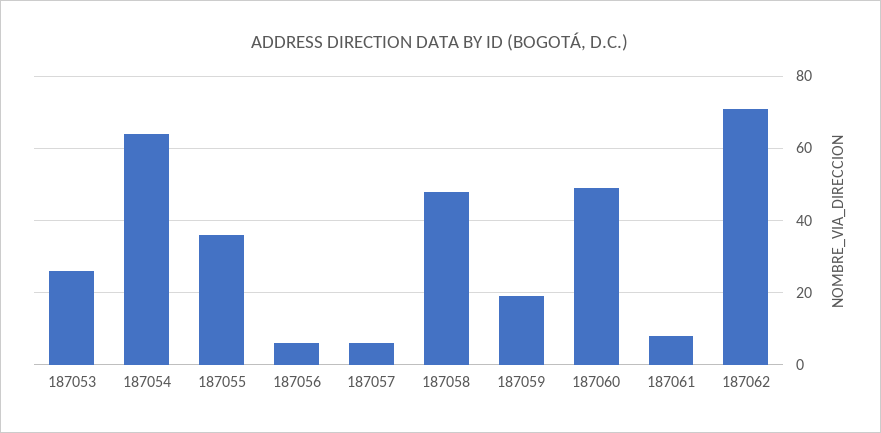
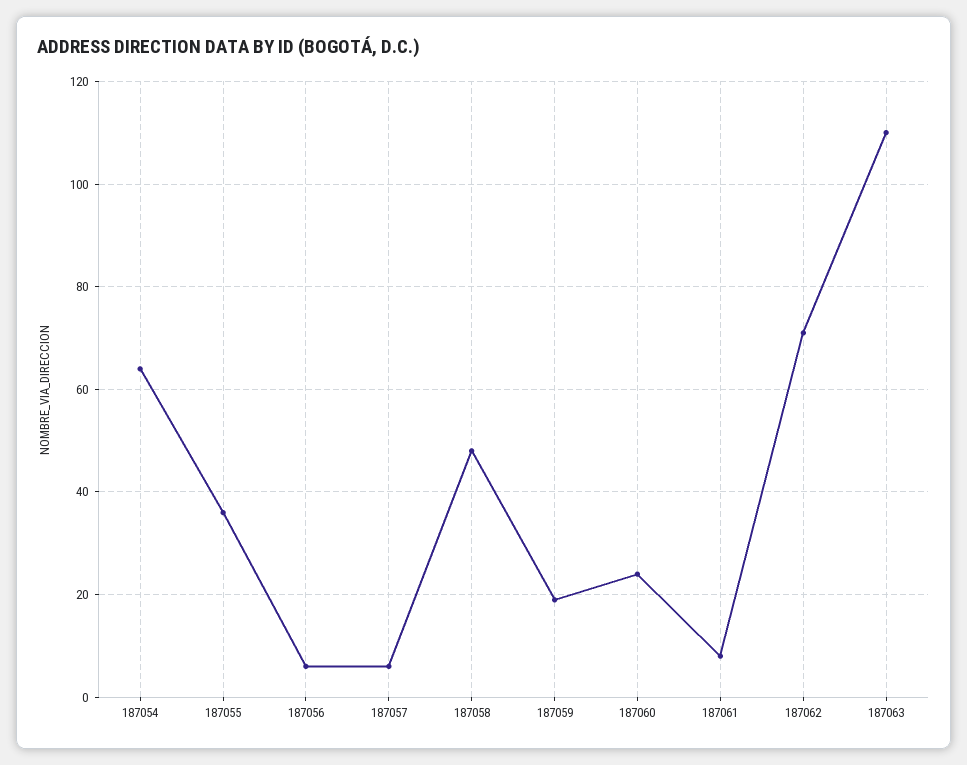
187053: 25 -> none
187060: 50 -> 25
187063: none -> 110

